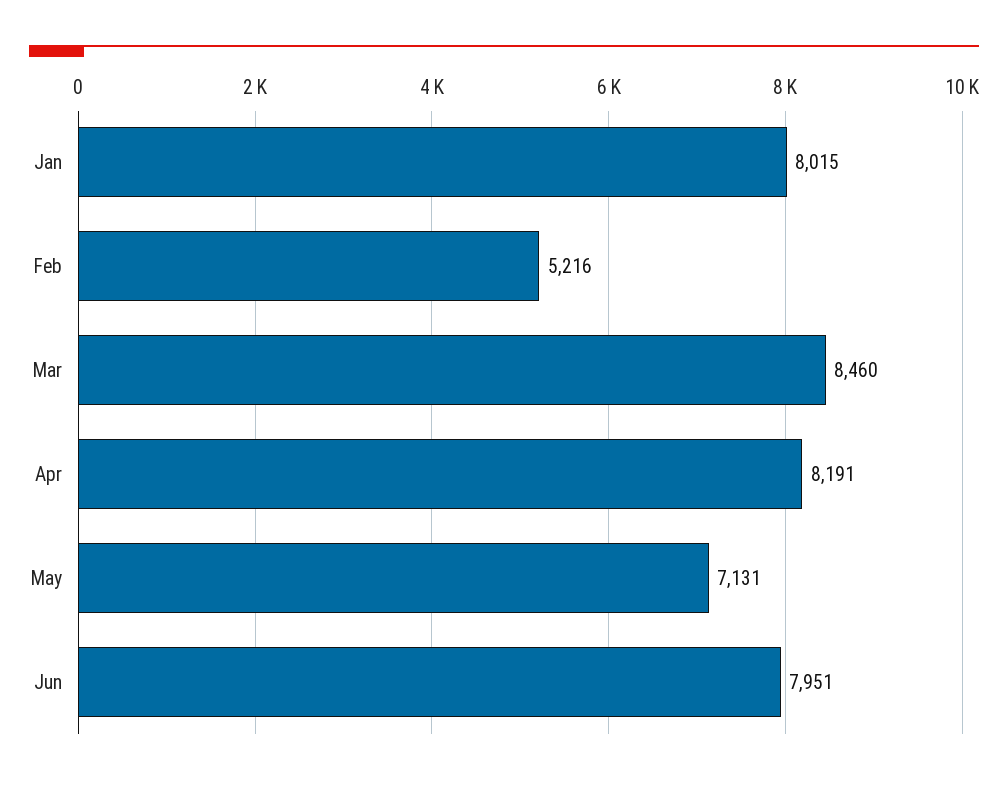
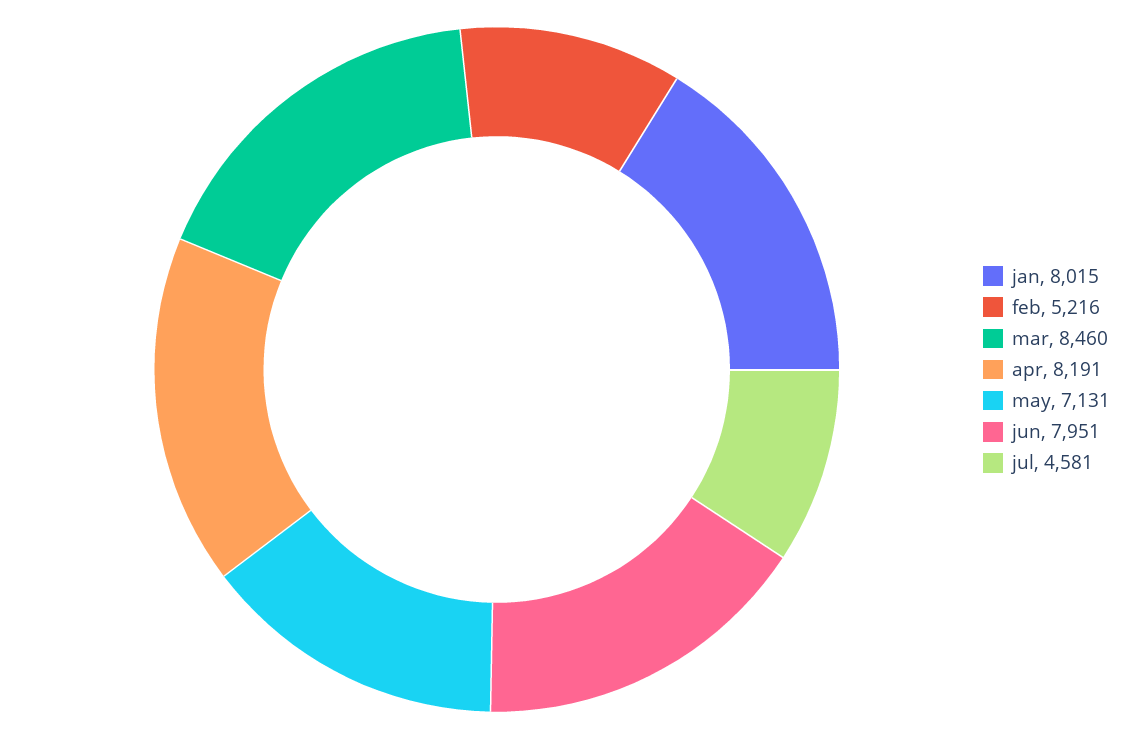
jul: none -> 4581

